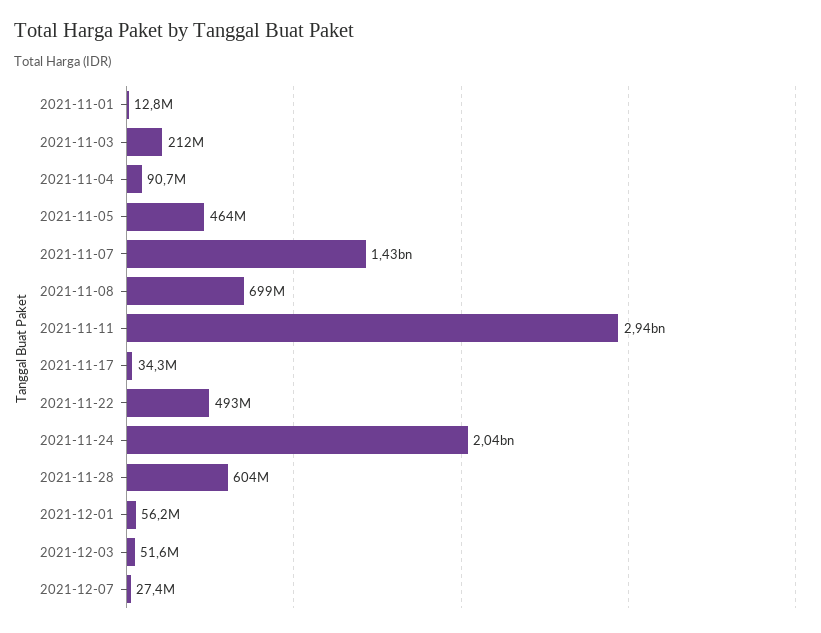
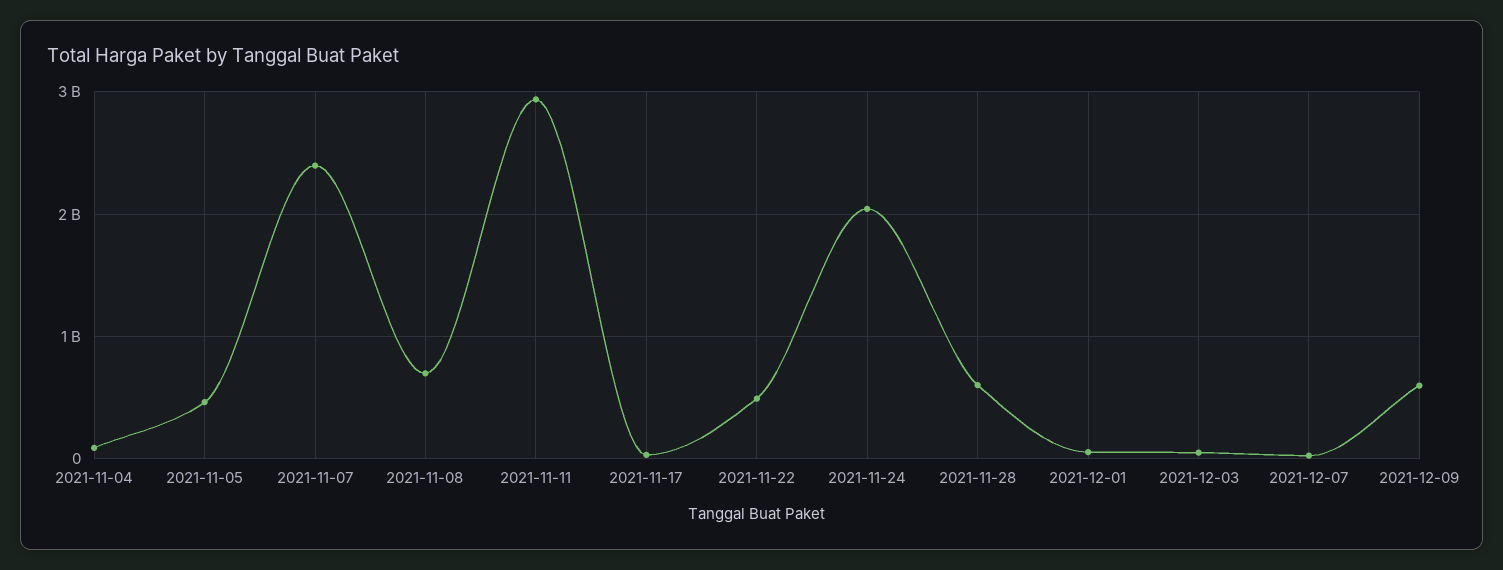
2021-11-01: 12800000 -> none
2021-11-03: 212000000 -> none
2021-11-07: 1430000000 -> 2400000000
2021-12-09: none -> 600000000

